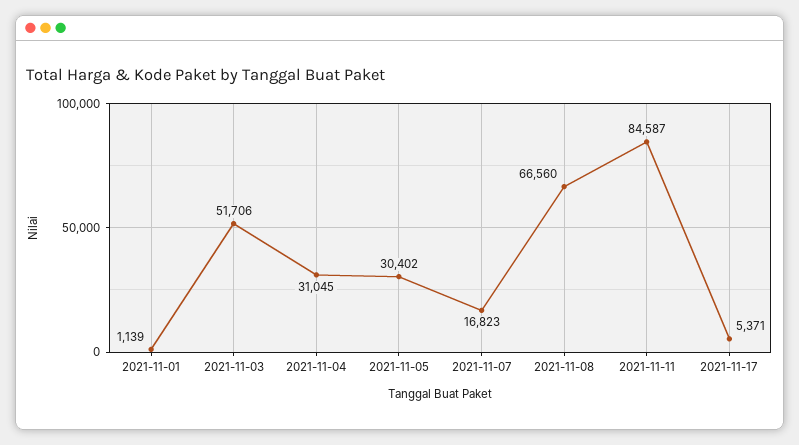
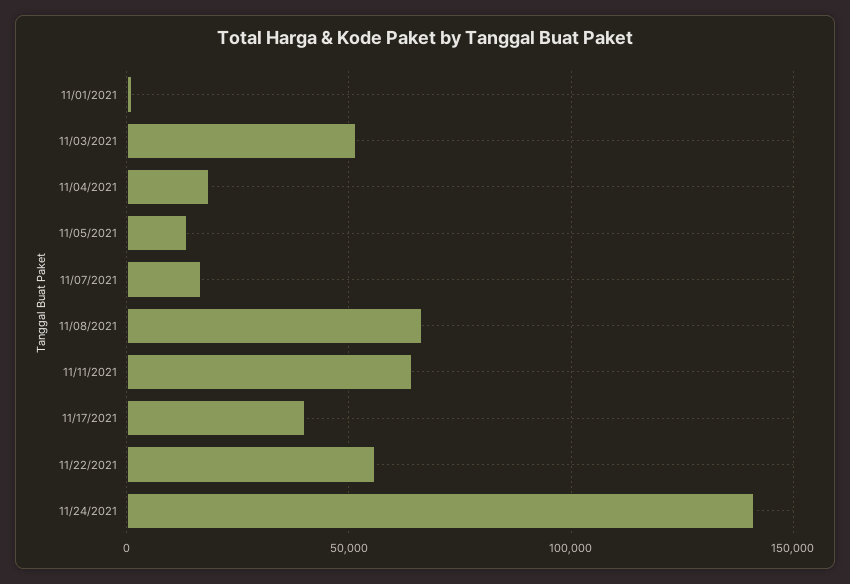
2021-11-04: 31045 -> 20000
2021-11-05: 30402 -> 15000
2021-11-11: 84587 -> 65000
2021-11-17: 5371 -> 40000
11/22/2021: none -> 55000
11/24/2021: none -> 140000

